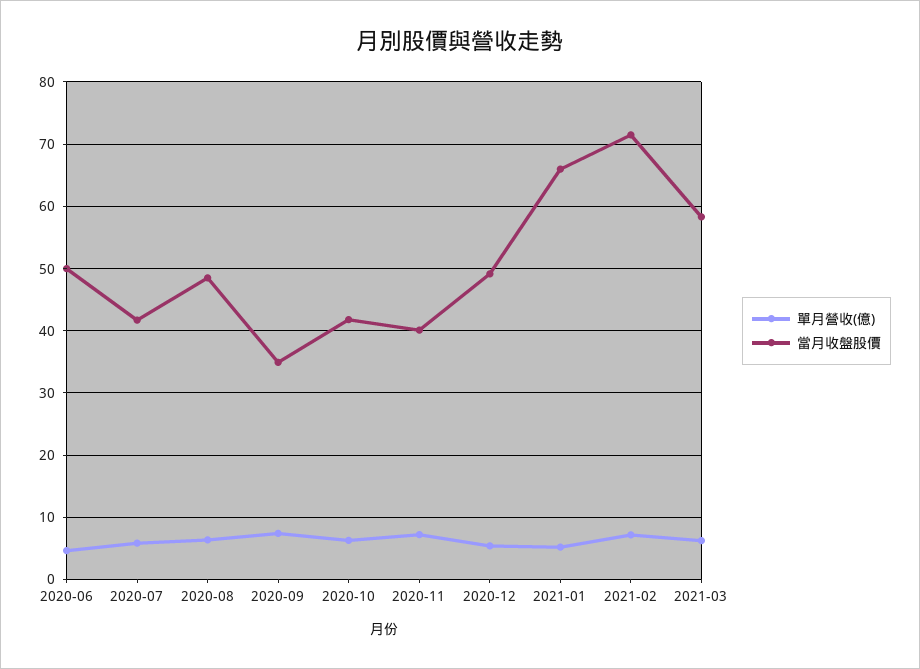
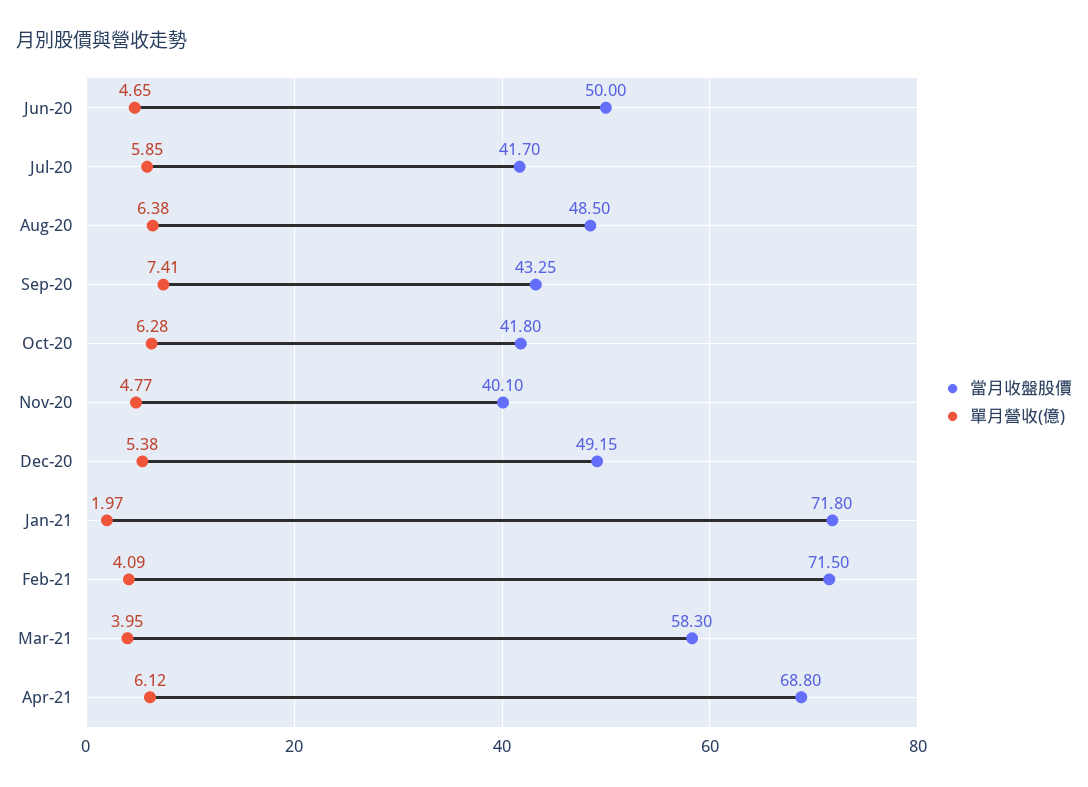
當月收盤股價, 2020-09: 35 -> 43.25
單月營收(億), 2020-11: 7 -> 4.77
單月營收(億), 2021-01: 5 -> 1.97
當月收盤股價, 2021-01: 66 -> 71.8
單月營收(億), 2021-02: 7 -> 4.09
單月營收(億), 2021-03: 6 -> 3.95
當月收盤股價, Apr-21: none -> 68.8
單月營收(億), Apr-21: none -> 6.12

